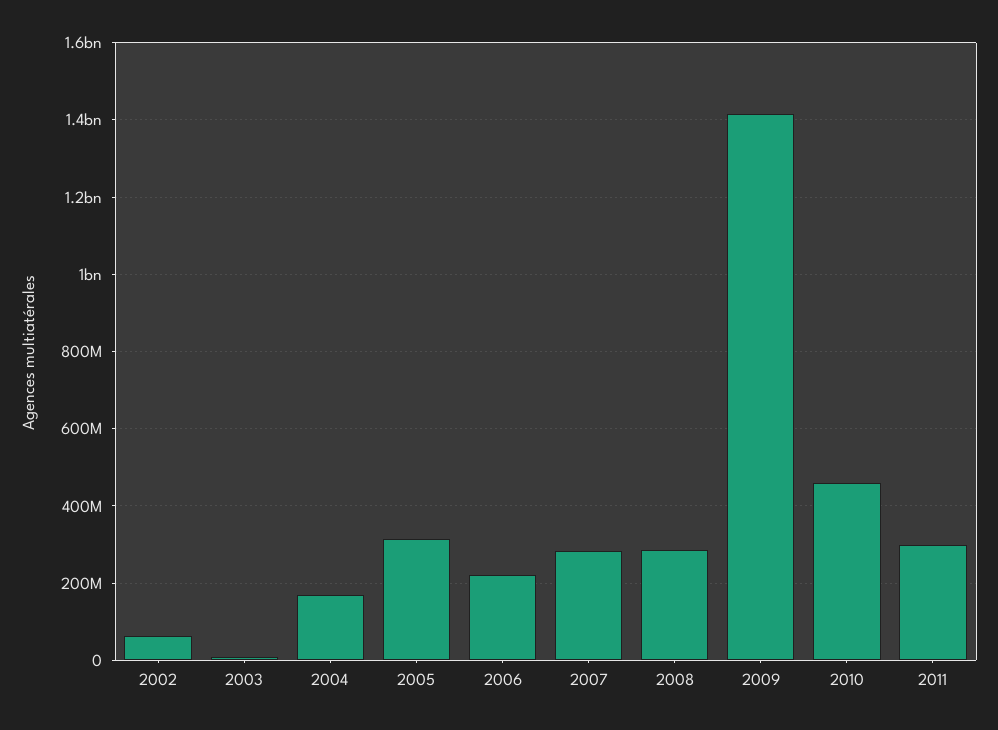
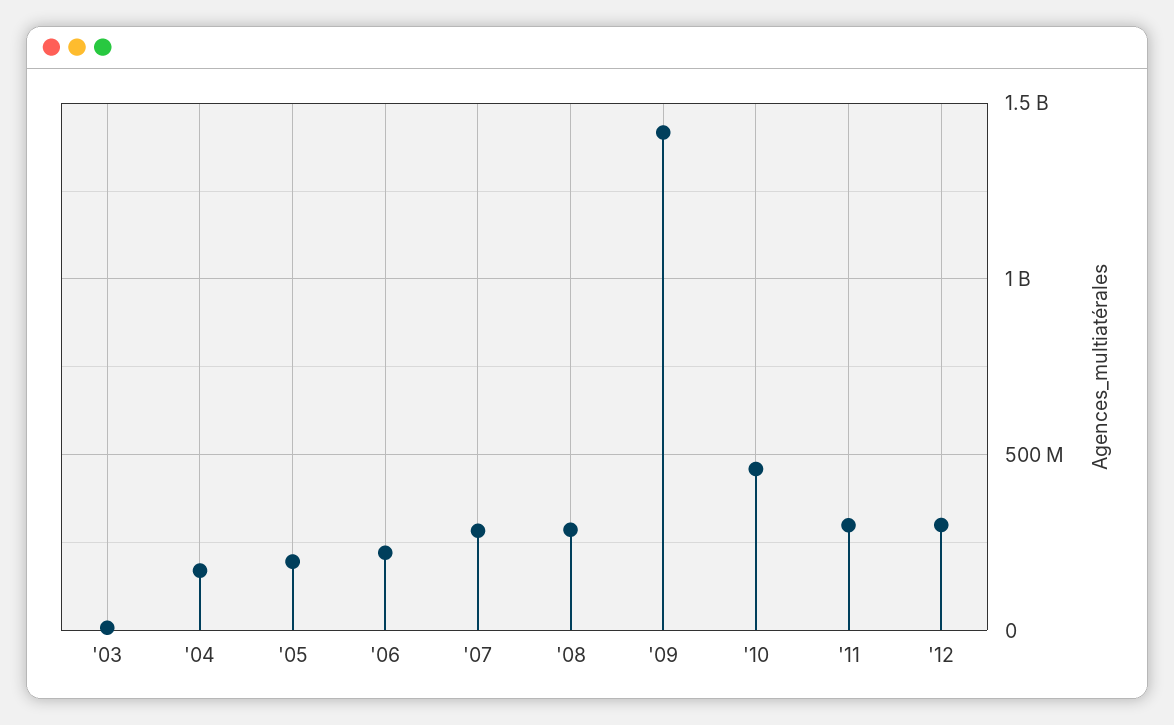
2002: 60000000 -> none
2005: 320000000 -> 200000000
'12: none -> 300000000

